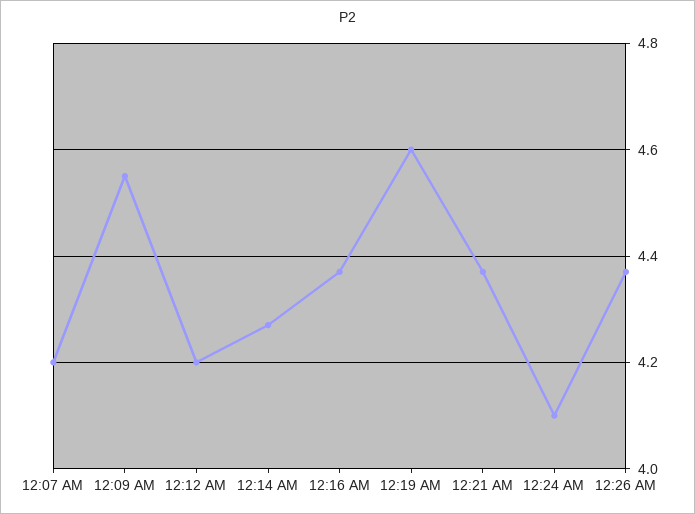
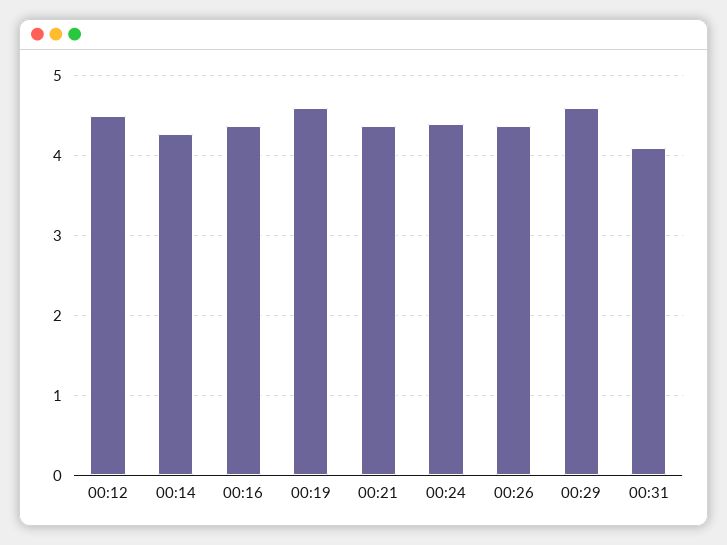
12:07 AM: 4.2 -> none
12:09 AM: 4.55 -> none
12:12 AM: 4.2 -> 4.5
12:24 AM: 4.1 -> 4.4
00:29: none -> 4.6
00:31: none -> 4.1

